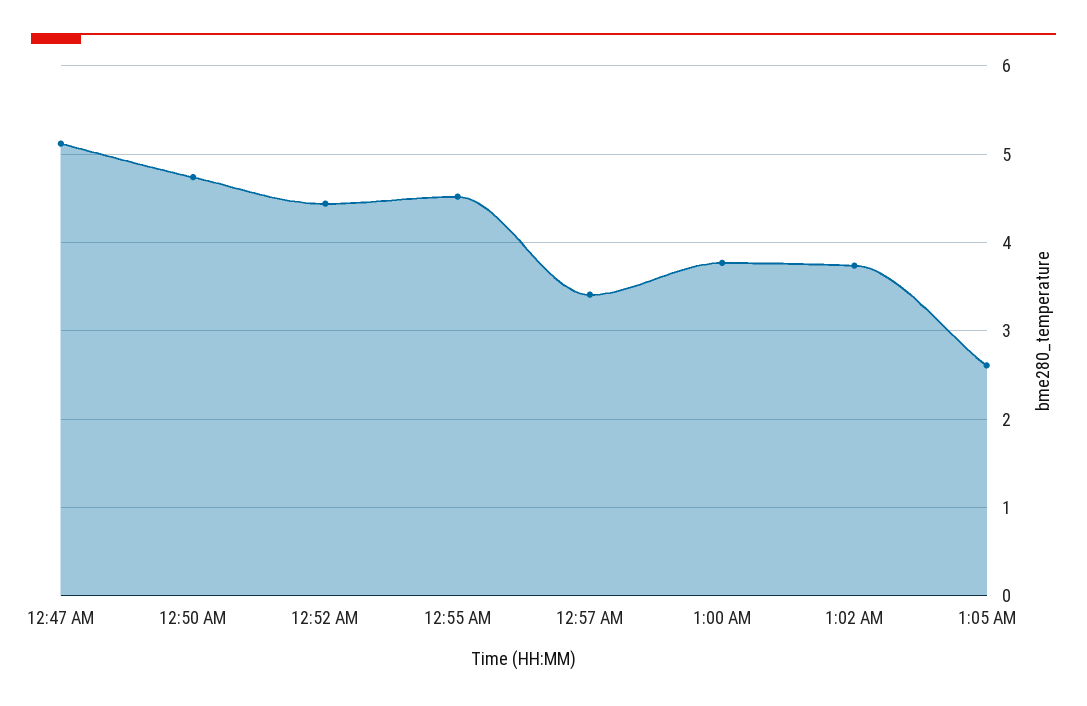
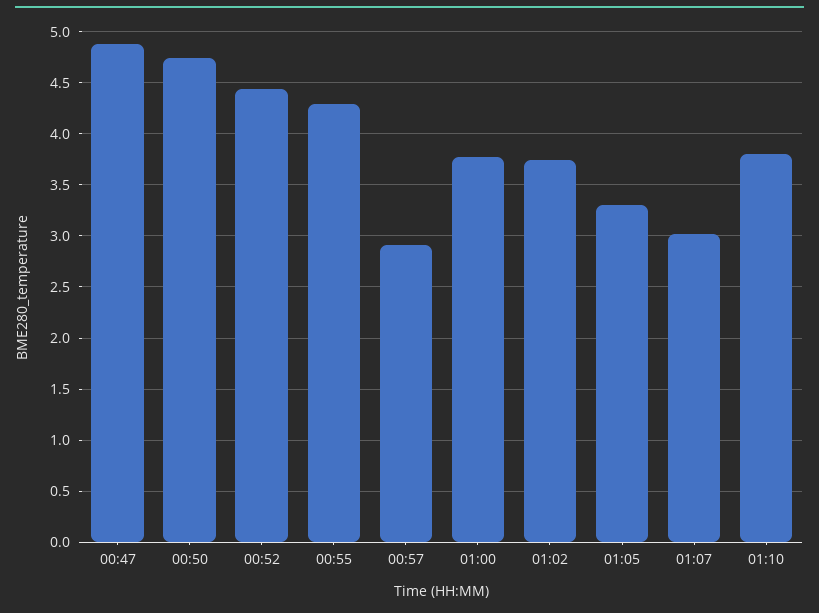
12:47 AM: 5.1 -> 4.9
12:55 AM: 4.5 -> 4.3
12:57 AM: 3.4 -> 2.9
1:05 AM: 2.6 -> 3.3
01:07: none -> 3
01:10: none -> 3.8

